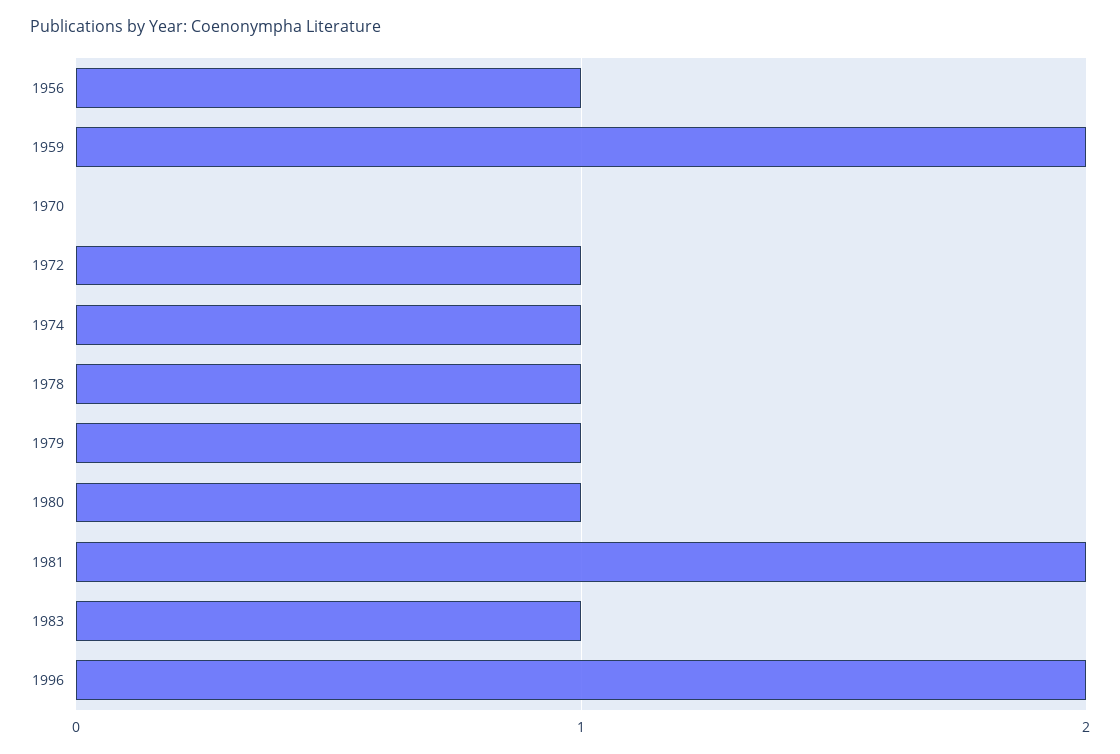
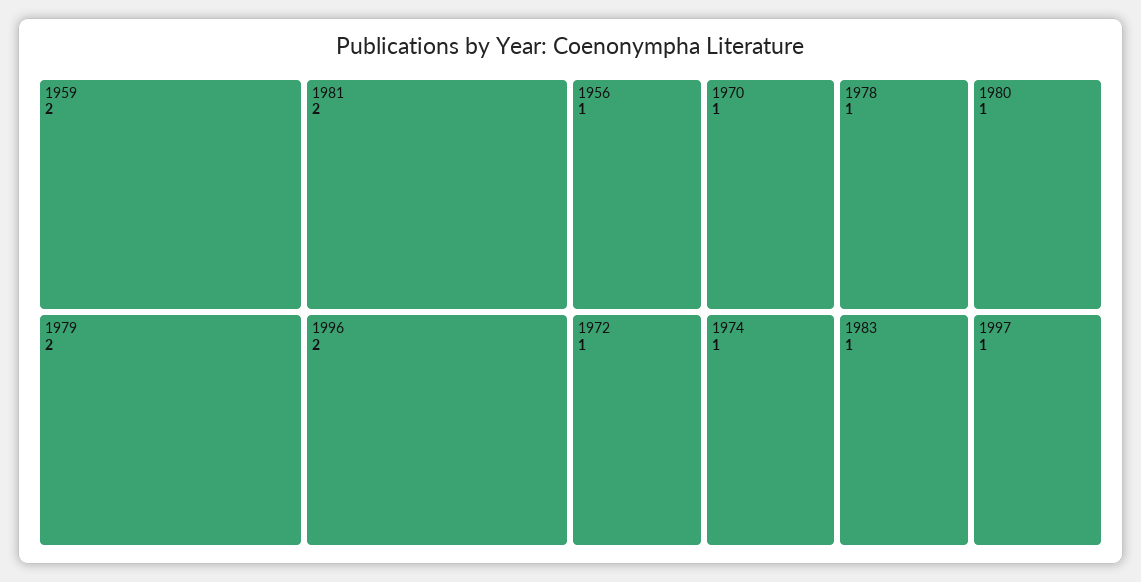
1970: 0 -> 1
1979: 1 -> 2
1997: none -> 1

